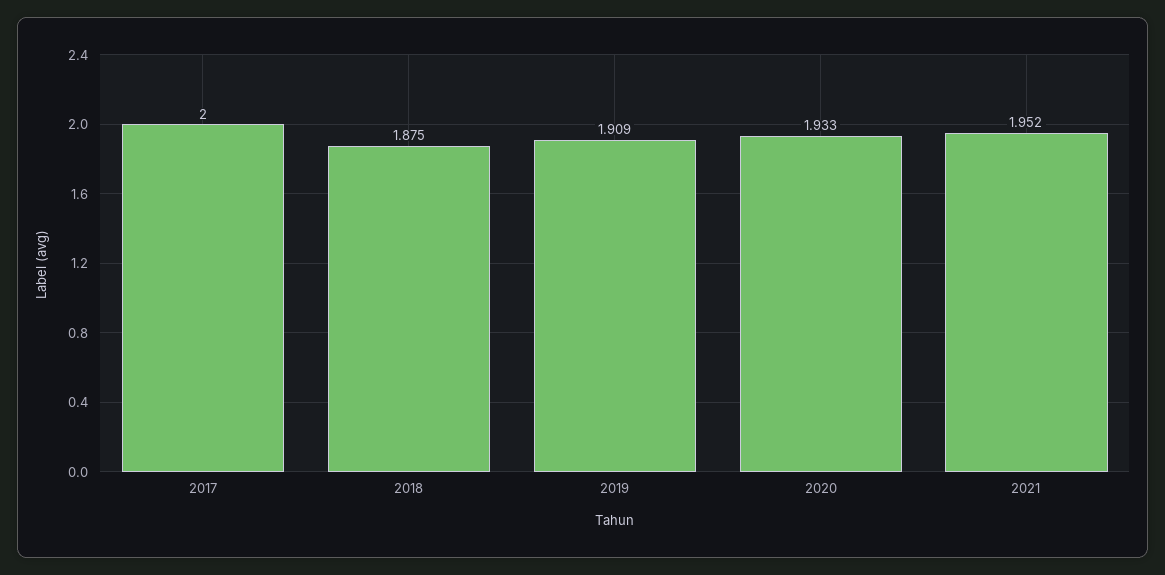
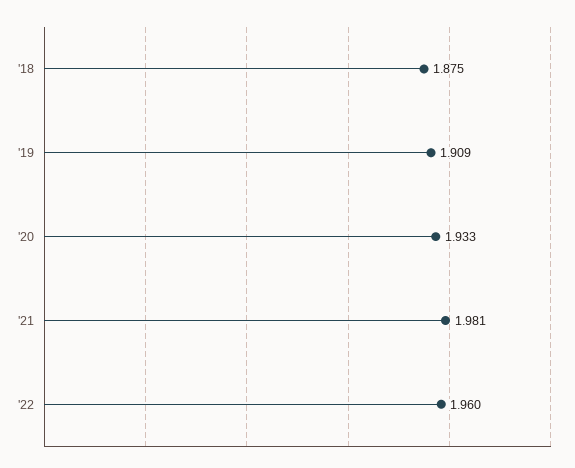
2017: 2 -> none
2021: 1.952 -> 1.981
'22: none -> 1.96

